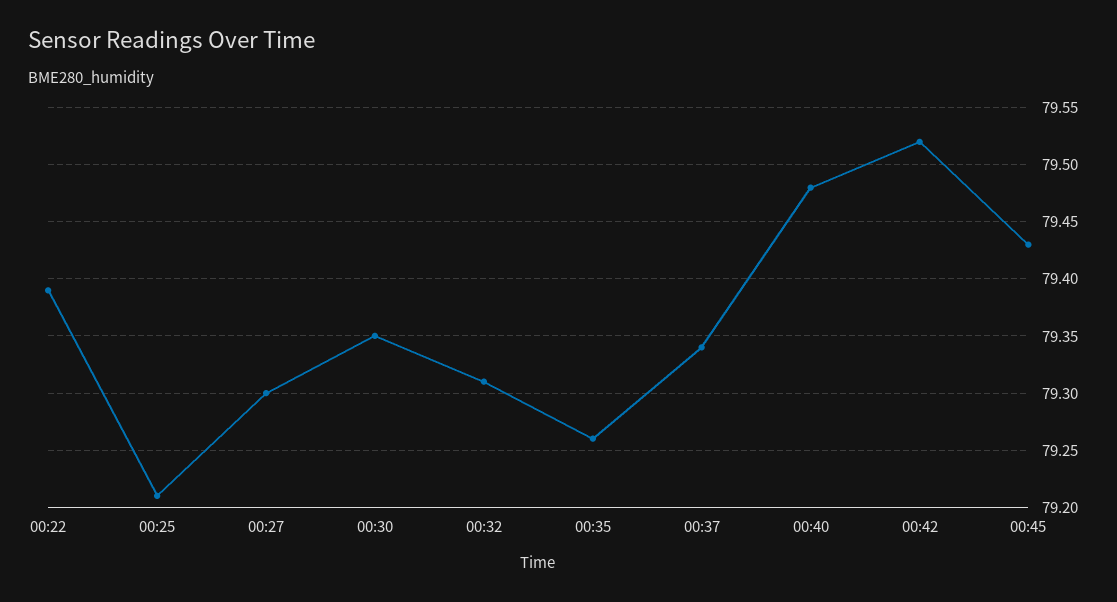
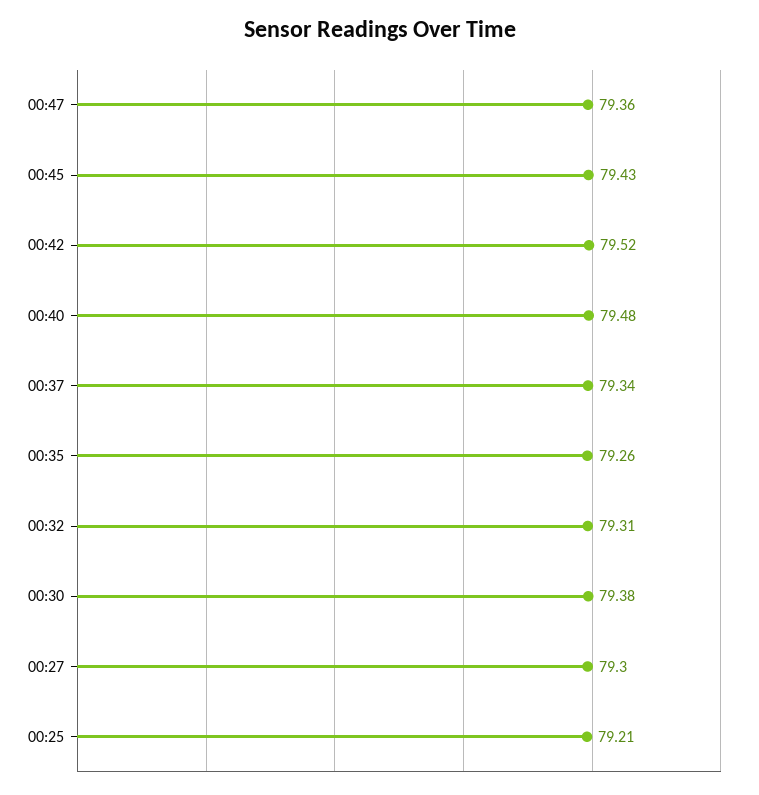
00:22: 79.39 -> none
00:30: 79.35 -> 79.38
00:47: none -> 79.36

